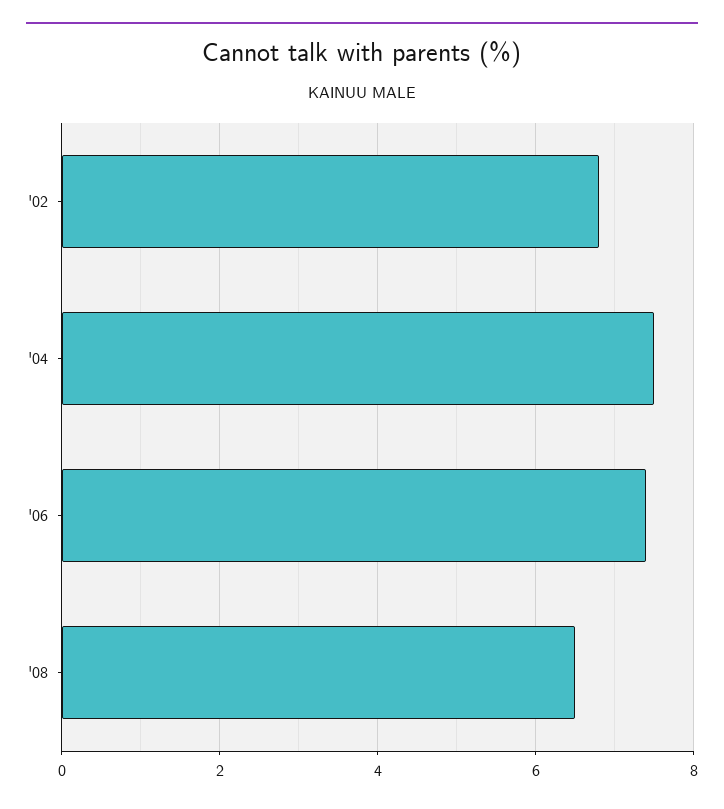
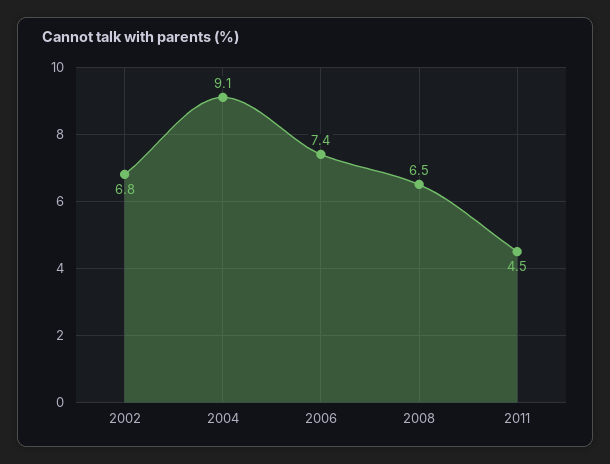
'04: 7.5 -> 9.1
2011: none -> 4.5

